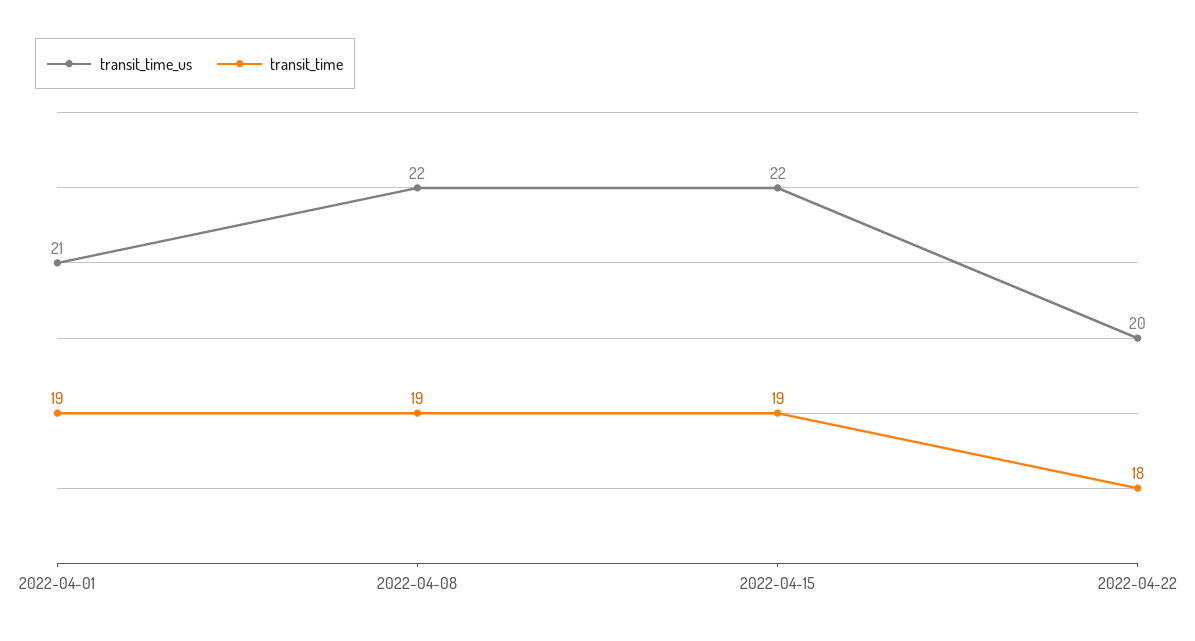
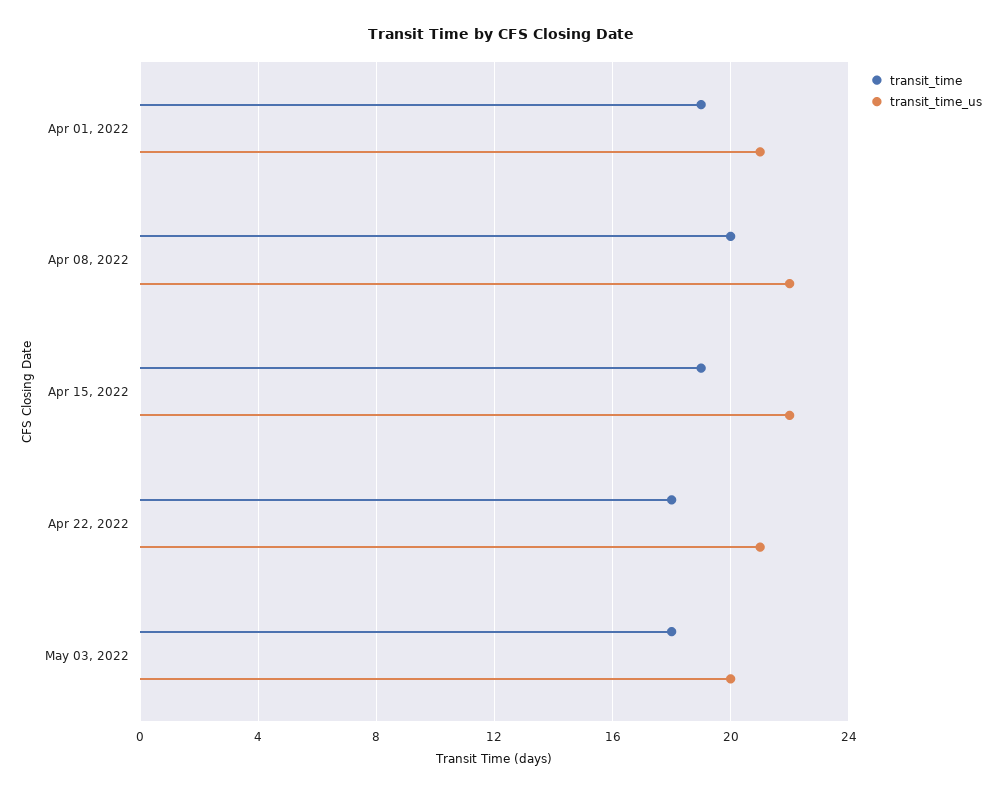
transit_time, 2022-04-08: 19 -> 20
transit_time_us, 2022-04-22: 20 -> 21
transit_time, May 03, 2022: none -> 18
transit_time_us, May 03, 2022: none -> 20

